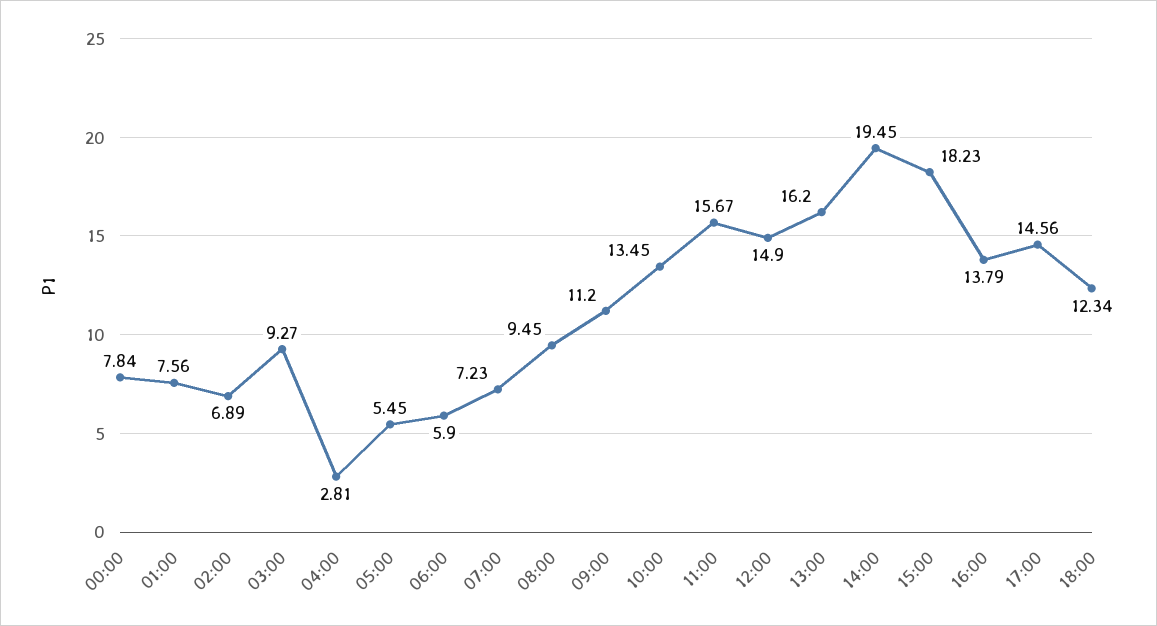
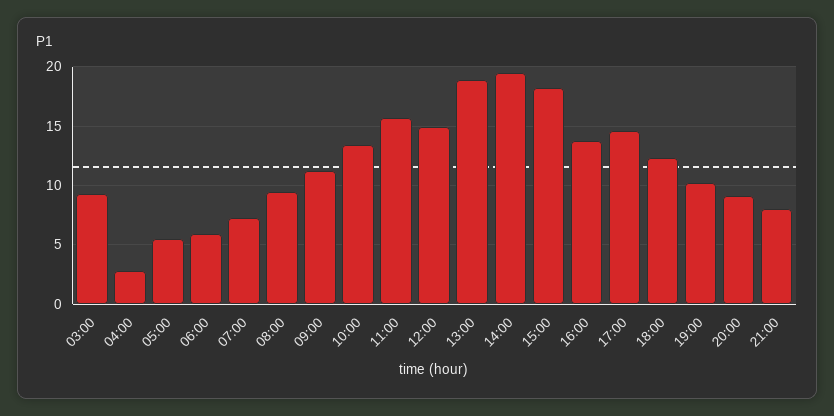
00:00: 7.84 -> none
01:00: 7.56 -> none
02:00: 6.89 -> none
13:00: 16.2 -> 19
19:00: none -> 10
20:00: none -> 9
21:00: none -> 8

